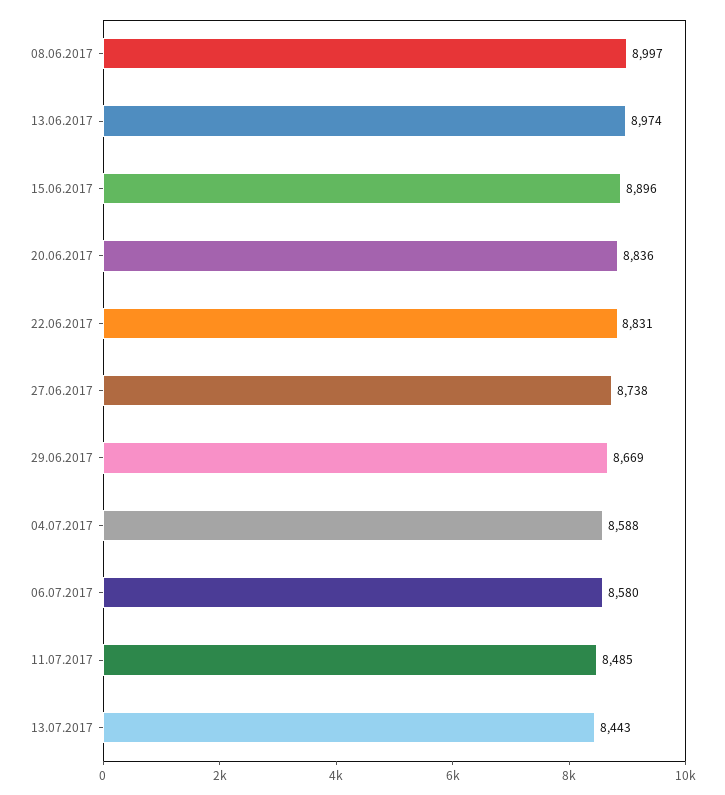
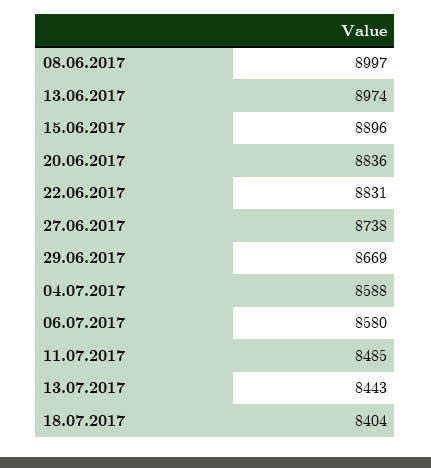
18.07.2017: none -> 8404

